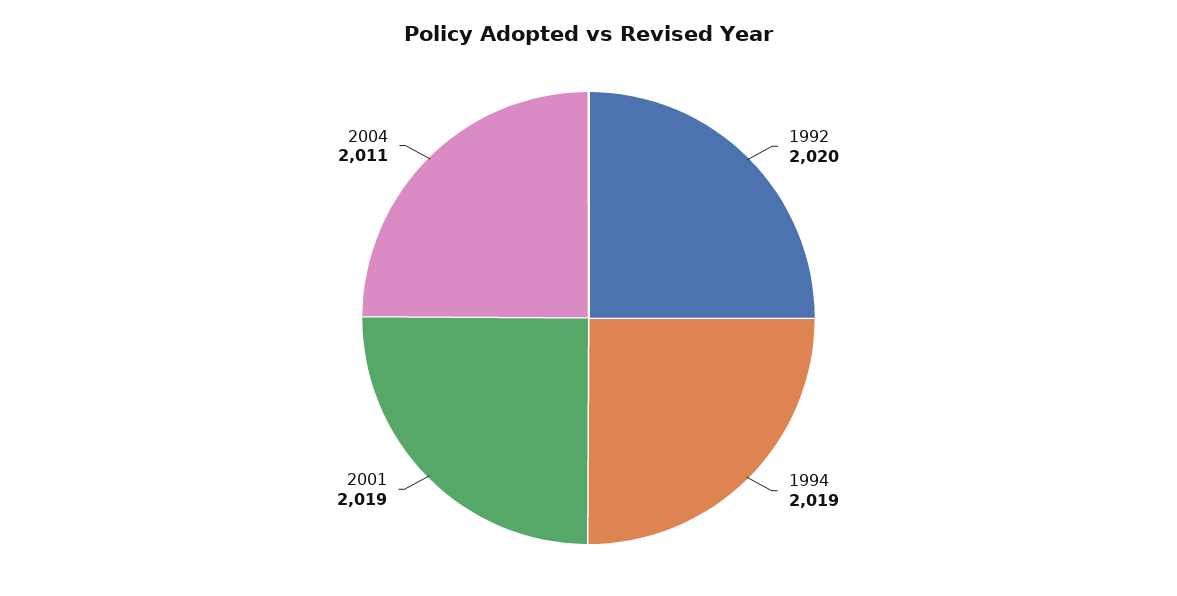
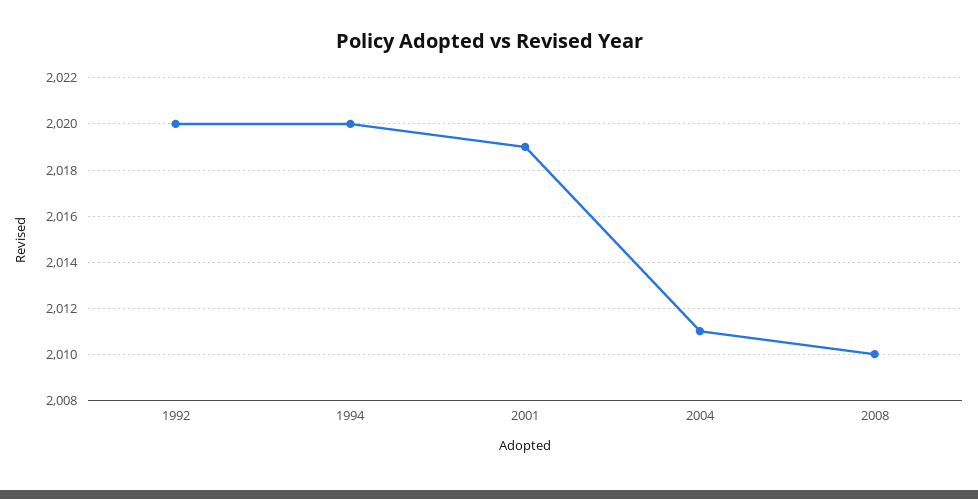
1994: 2019 -> 2020
2008: none -> 2010

